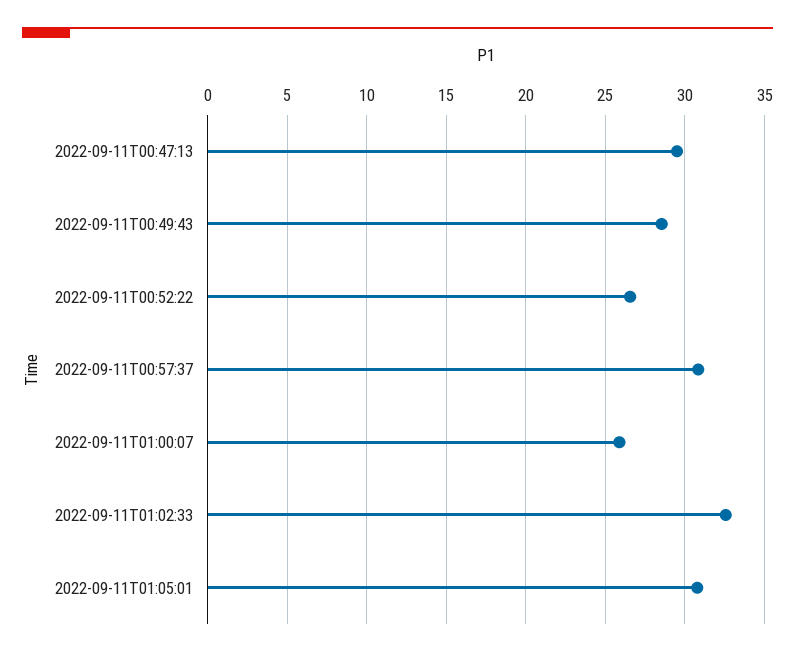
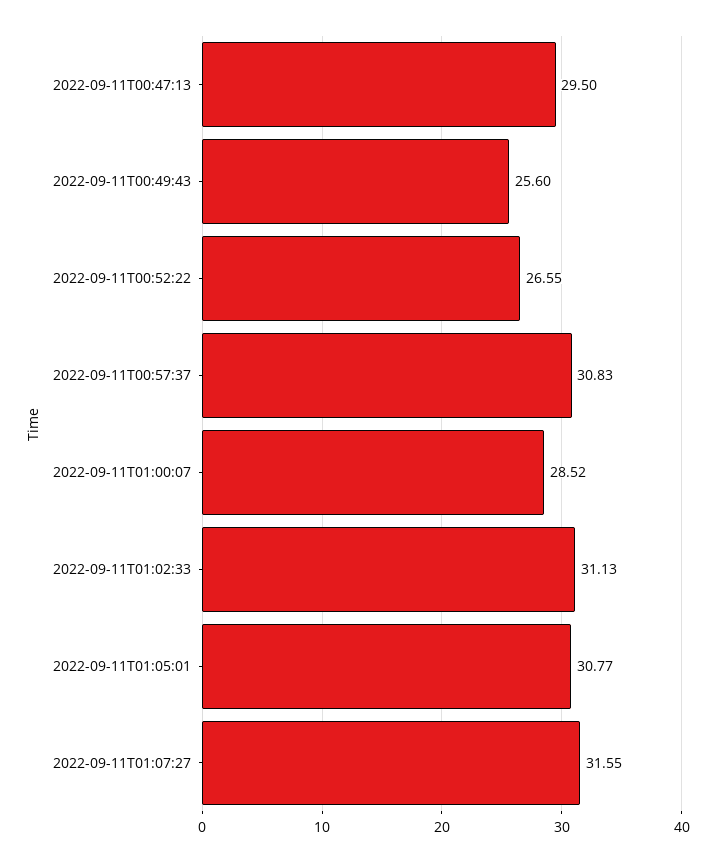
2022-09-11T00:49:43: 28.5 -> 25.6
2022-09-11T01:00:07: 26 -> 28.52
2022-09-11T01:02:33: 32.5 -> 31.13
2022-09-11T01:07:27: none -> 31.55

